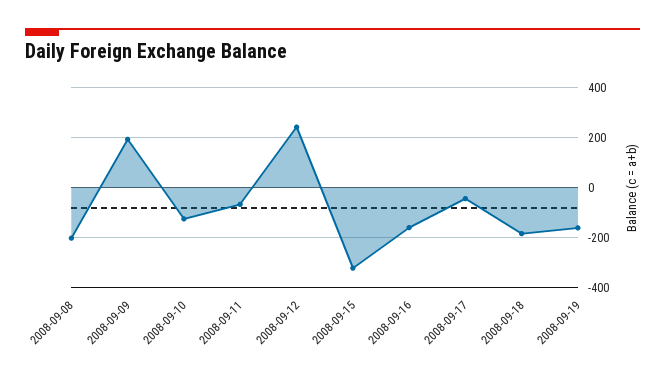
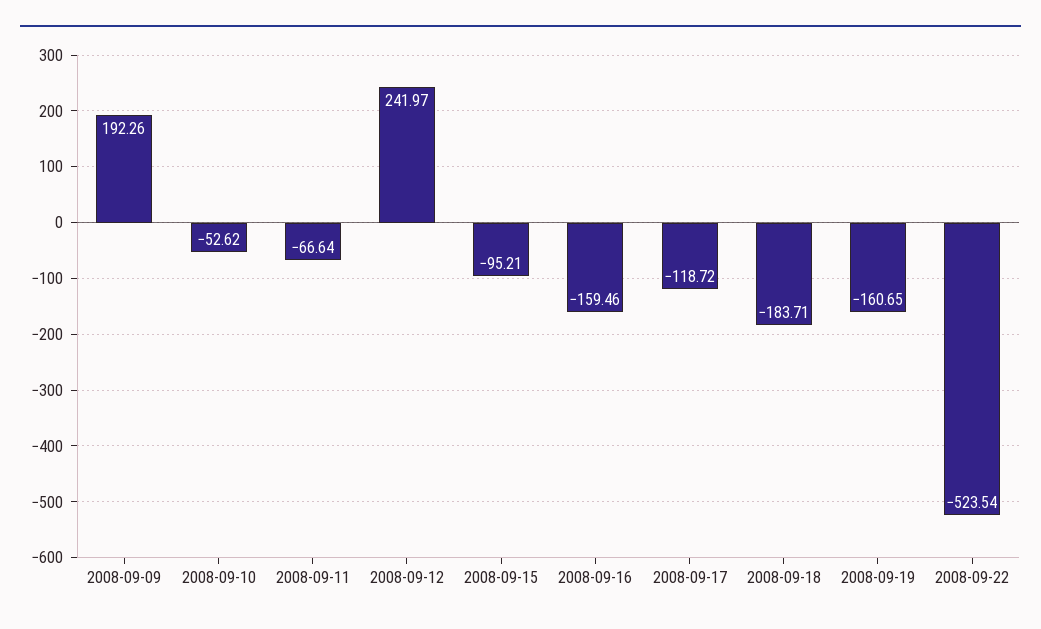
2008-09-08: -200 -> none
2008-09-10: -125 -> -52.62
2008-09-15: -325 -> -95.21
2008-09-17: -50 -> -118.72
2008-09-22: none -> -523.54

